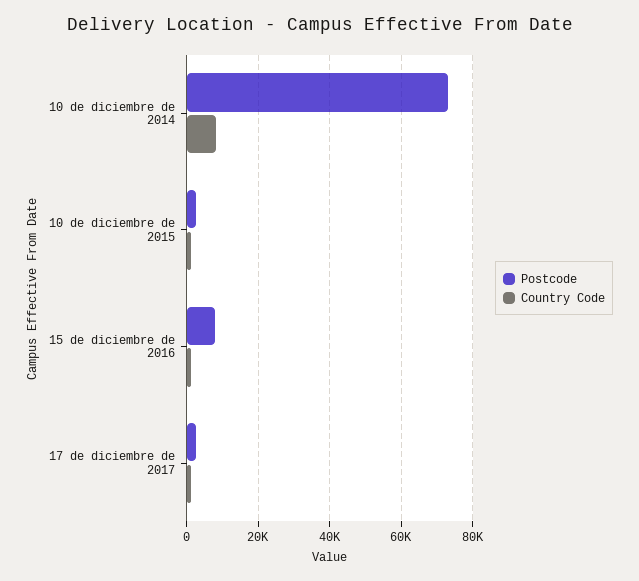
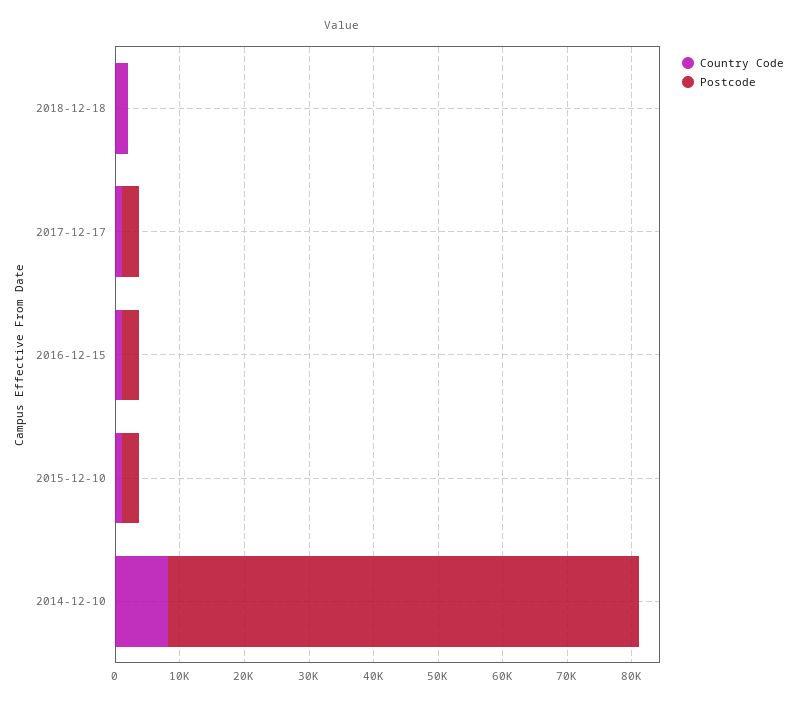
Postcode, 15 de diciembre de 2016: 8000 -> 2000
Country Code, 2018-12-18: none -> 2000
Postcode, 2018-12-18: none -> 0

